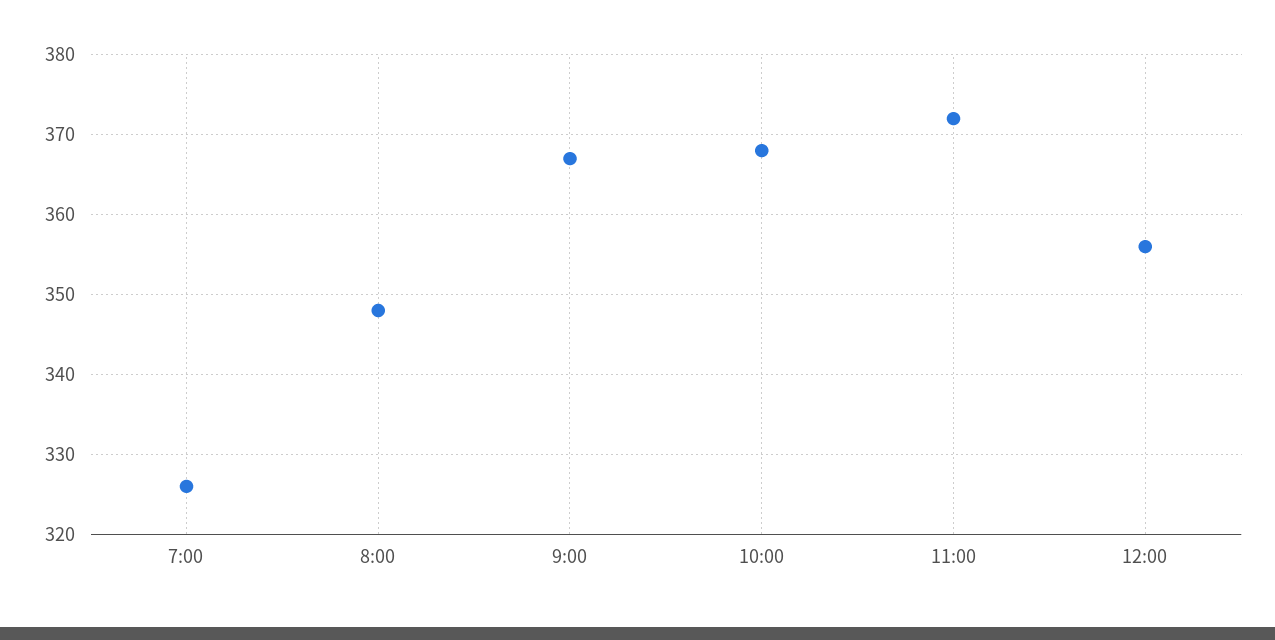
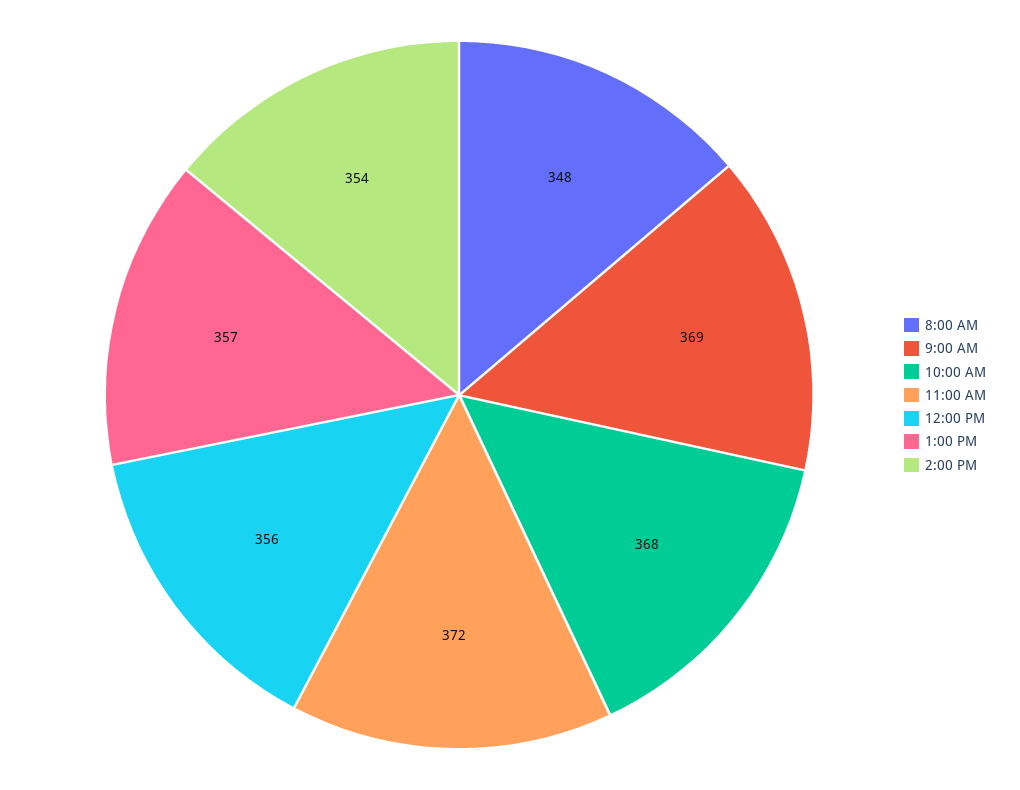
7:00: 326 -> none
9:00: 367 -> 369
1:00 PM: none -> 357
2:00 PM: none -> 354

